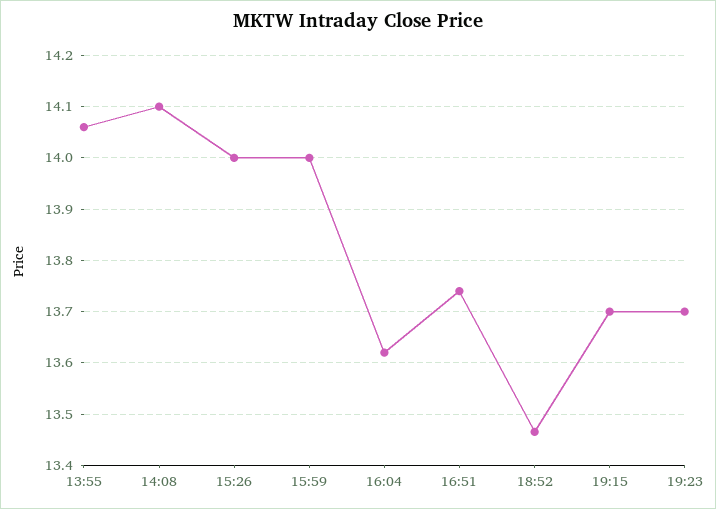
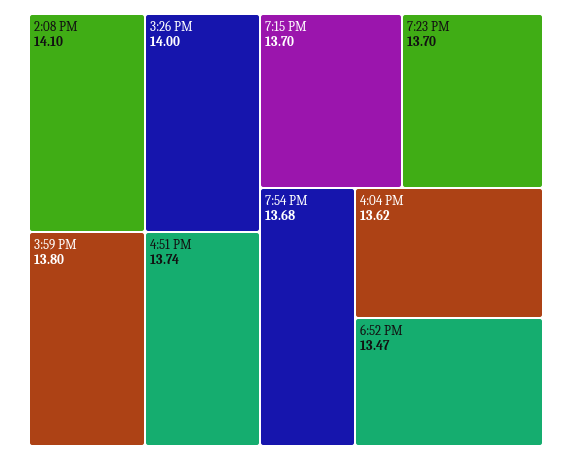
13:55: 14.06 -> none
15:59: 14 -> 13.8
7:54 PM: none -> 13.68

